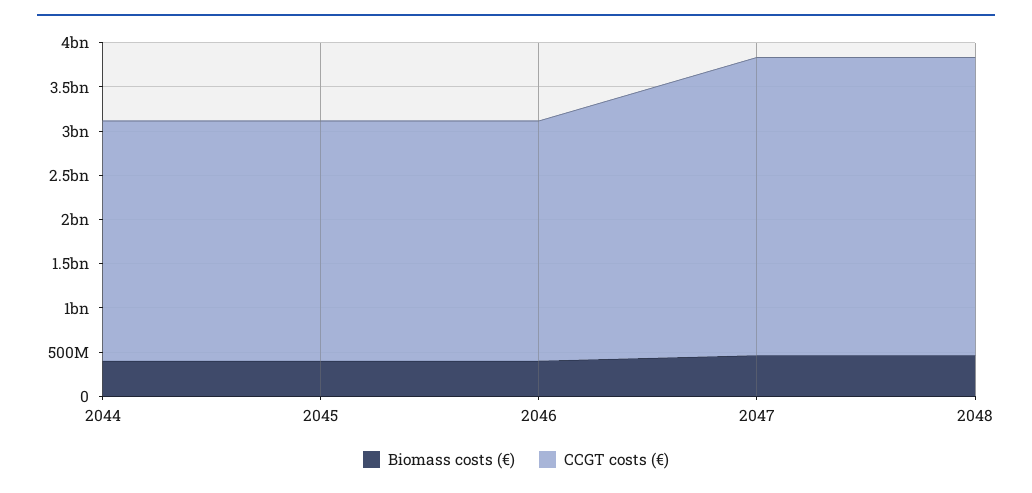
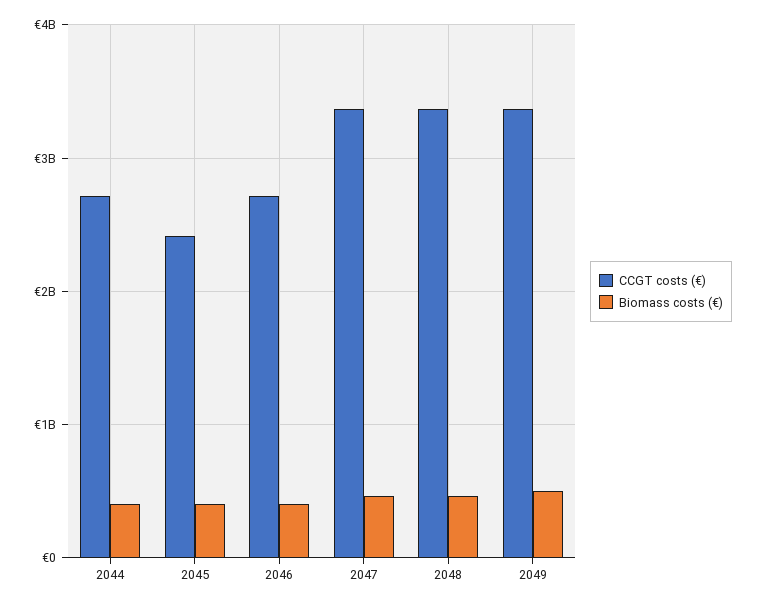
CCGT costs (€), 2045: 2700000000 -> 2400000000
CCGT costs (€), 2049: none -> 3400000000
Biomass costs (€), 2049: none -> 500000000

